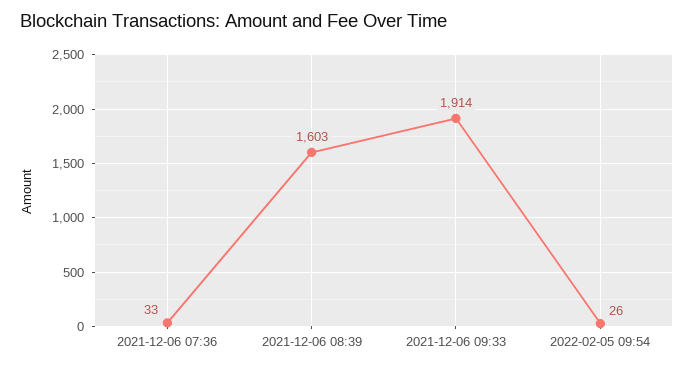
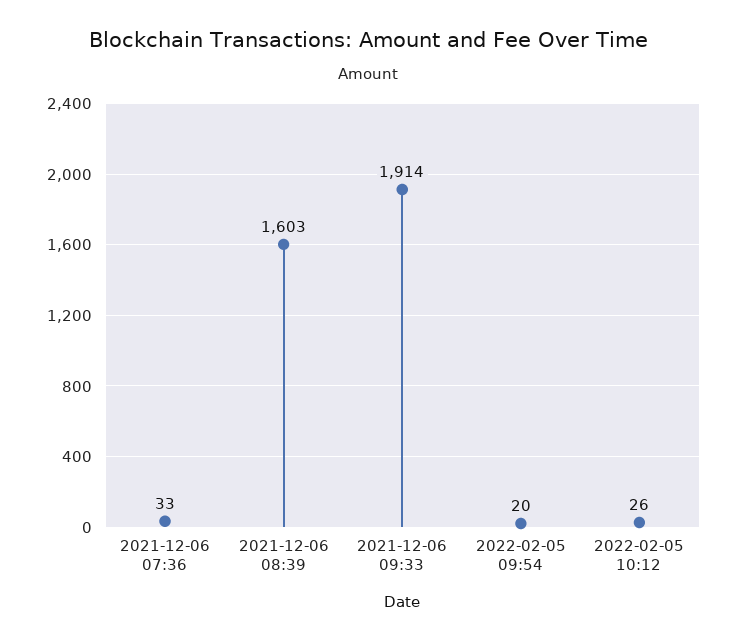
2022-02-05 09:54: 26 -> 20
2022-02-05 10:12: none -> 26

